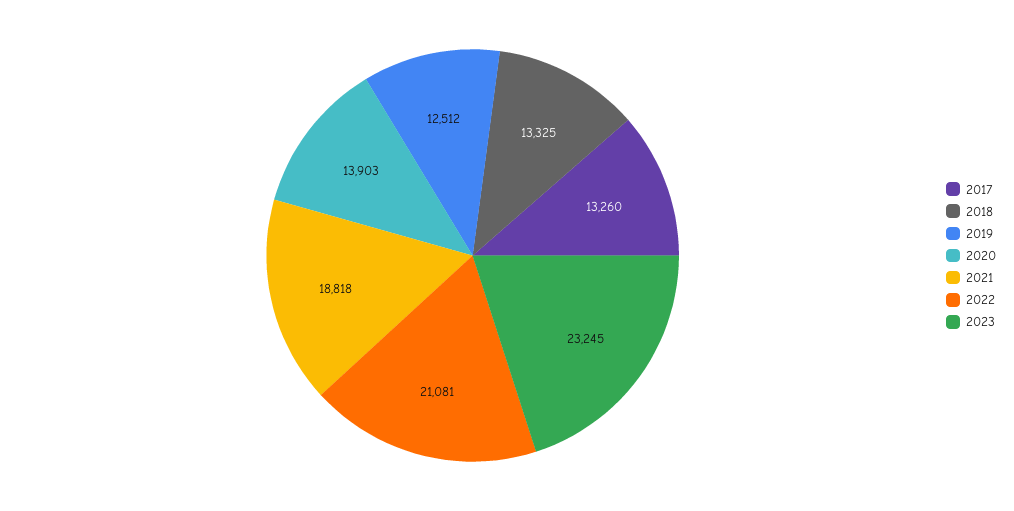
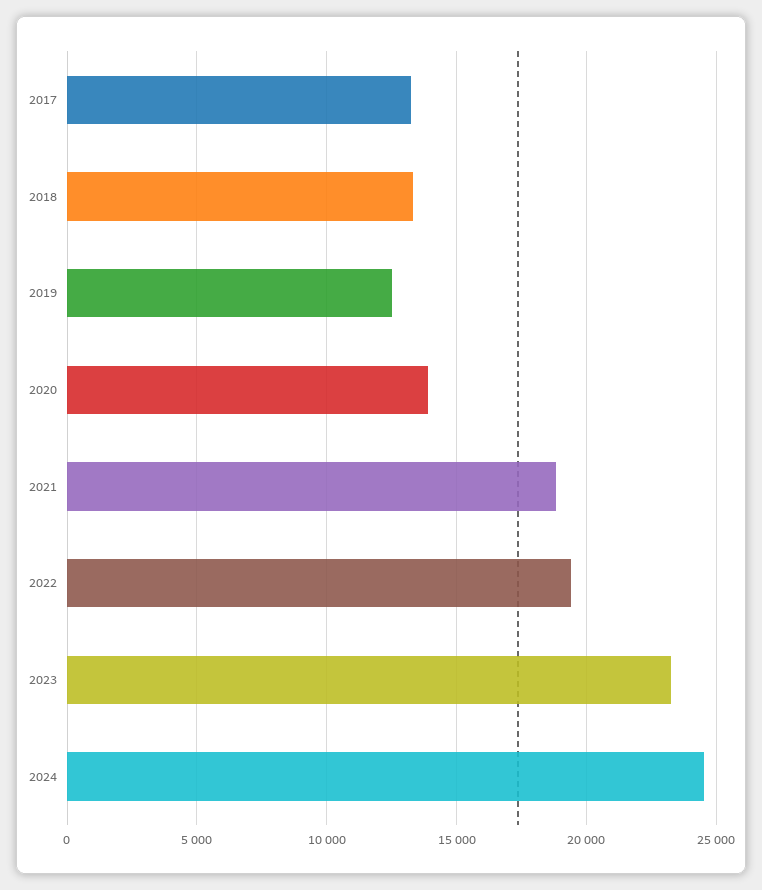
2022: 21081 -> 19500
2024: none -> 24500

